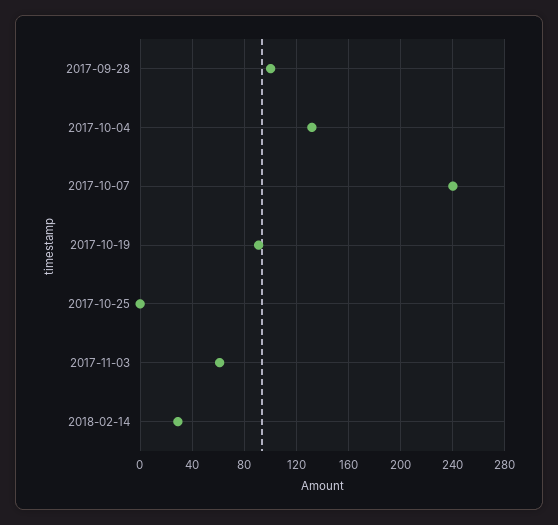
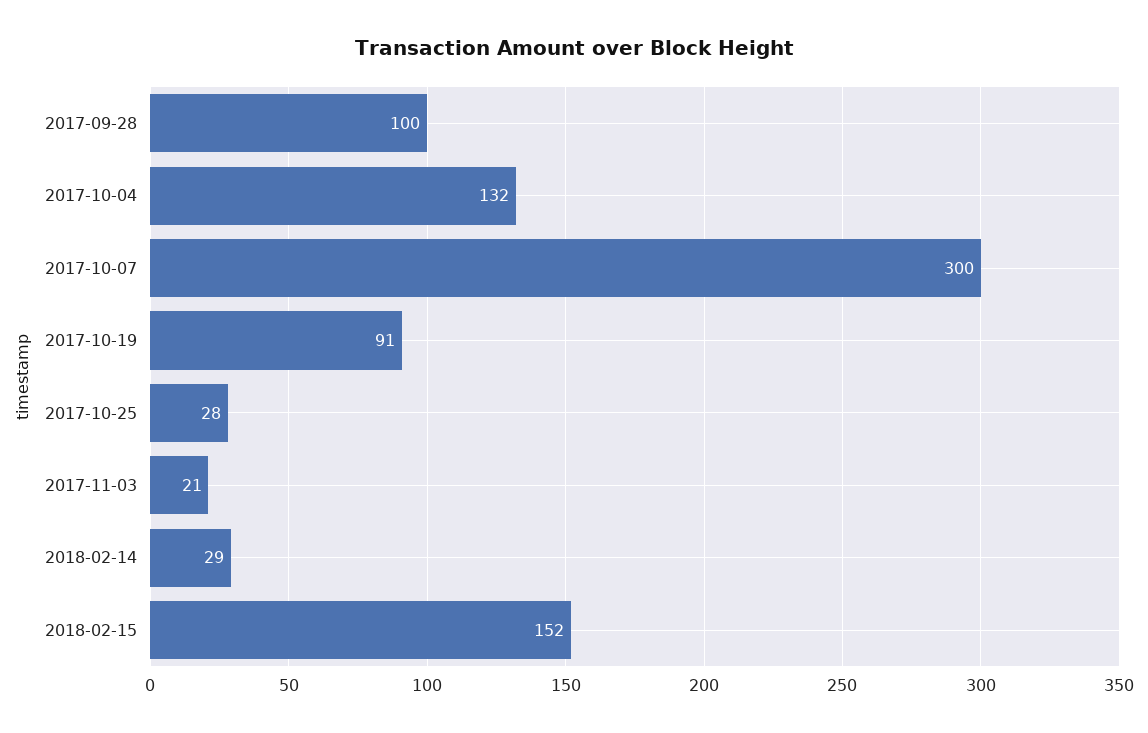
2017-10-07: 240 -> 300
2017-10-25: 0 -> 28
2017-11-03: 60 -> 21
2018-02-15: none -> 152

